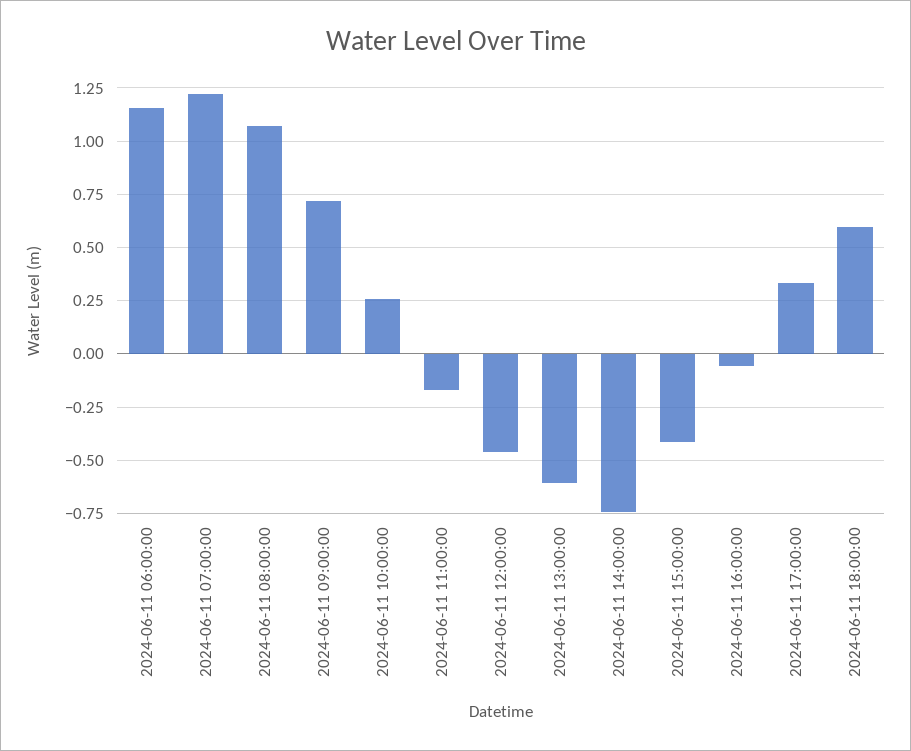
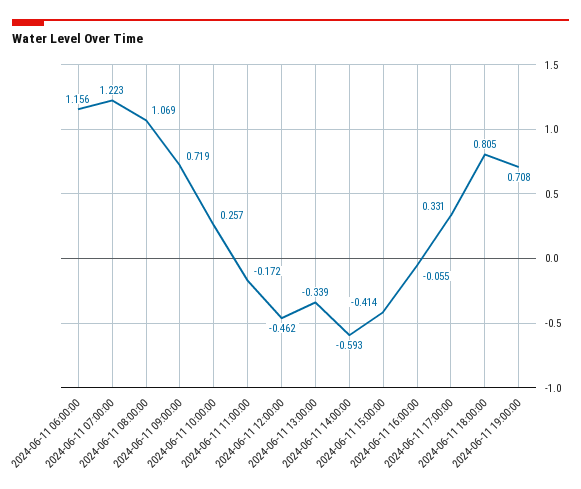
2024-06-11 13:00:00: -0.6 -> -0.339
2024-06-11 14:00:00: -0.75 -> -0.593
2024-06-11 18:00:00: 0.6 -> 0.805
2024-06-11 19:00:00: none -> 0.708

